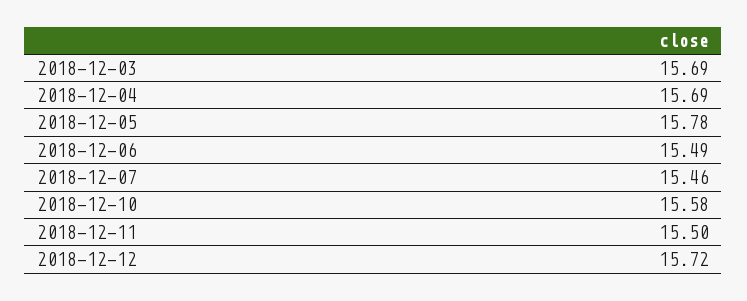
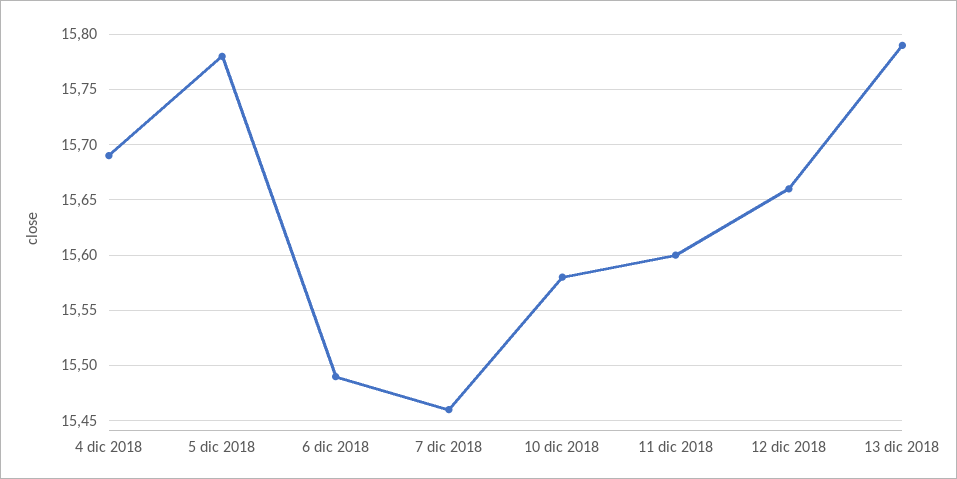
2018-12-03: 15.69 -> none
2018-12-11: 15.5 -> 15.6
2018-12-12: 15.72 -> 15.66
13 dic 2018: none -> 15.79

